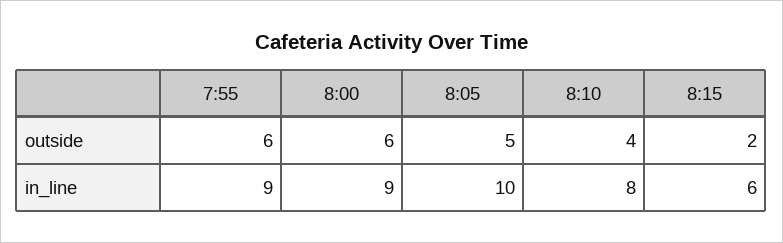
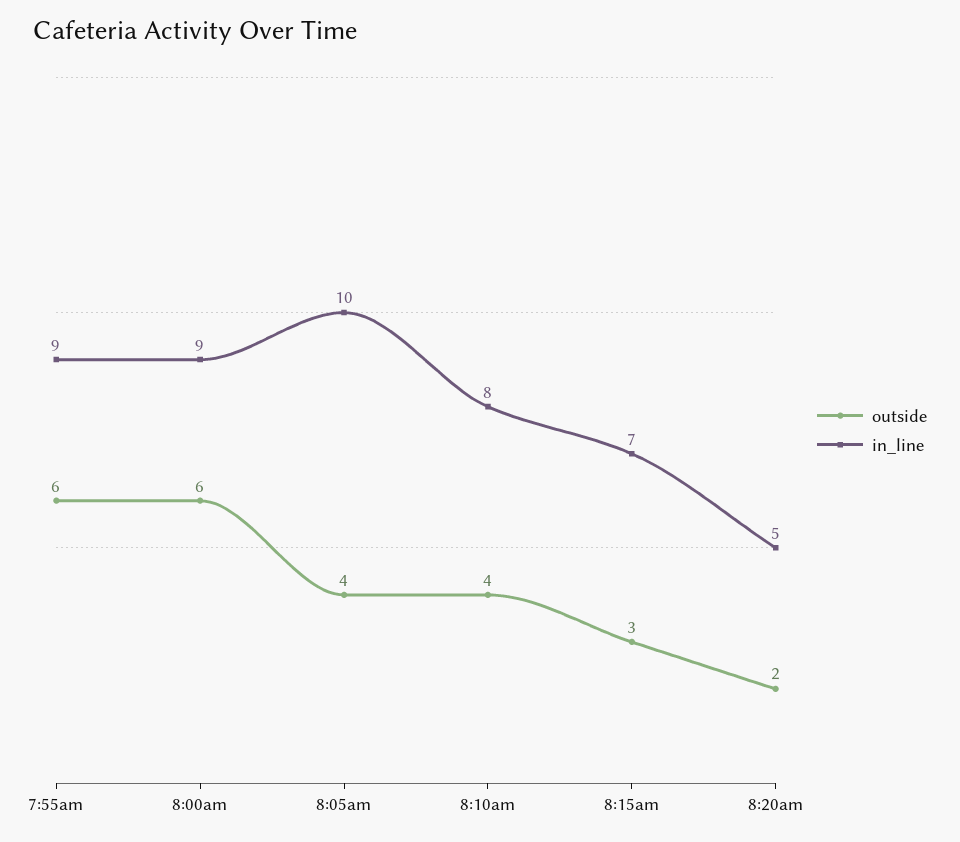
outside, 8:05: 5 -> 4
outside, 8:15: 2 -> 3
in_line, 8:15: 6 -> 7
outside, 8:20am: none -> 2
in_line, 8:20am: none -> 5

